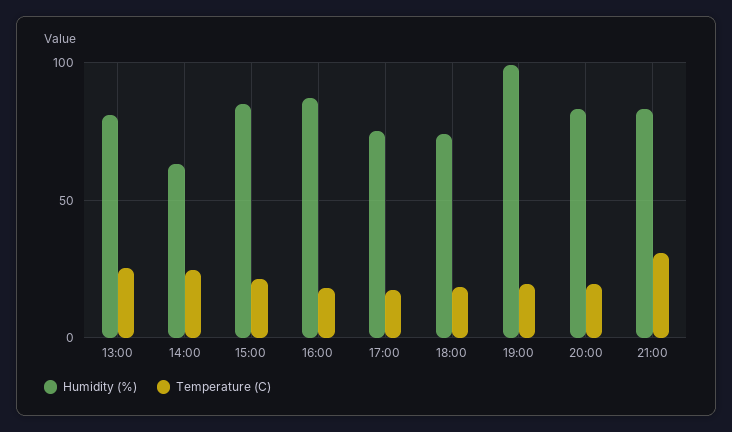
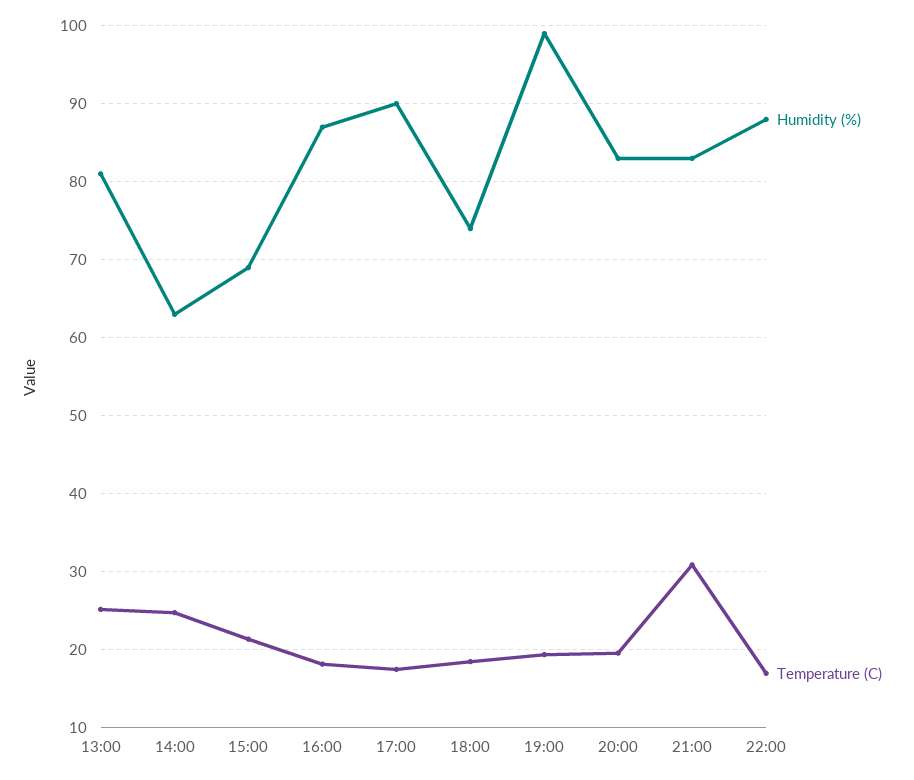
Humidity (%), 15:00: 85 -> 69
Humidity (%), 17:00: 75 -> 90
Humidity (%), 22:00: none -> 88
Temperature (C), 22:00: none -> 17

